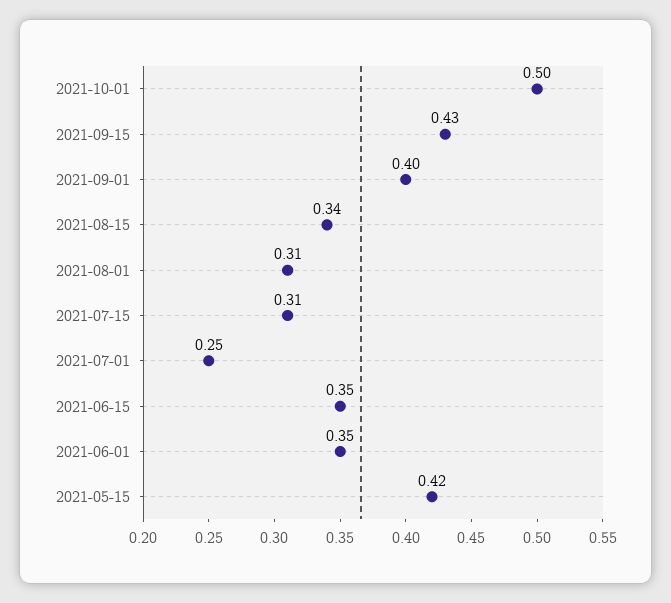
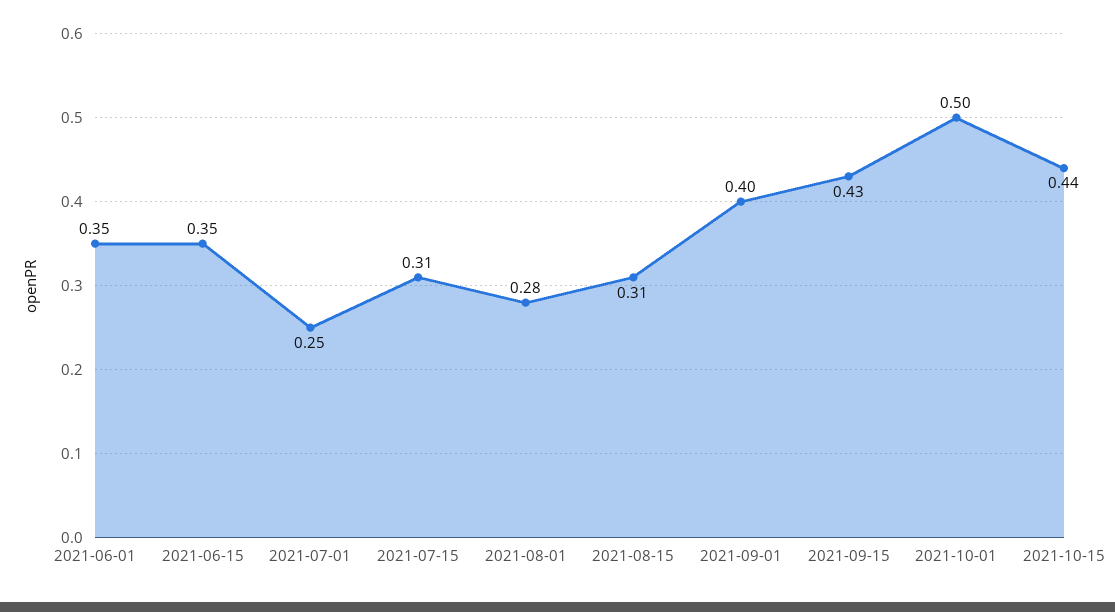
2021-08-15: 0.34 -> 0.31
2021-08-01: 0.31 -> 0.28
2021-05-15: 0.42 -> none
2021-10-15: none -> 0.44

